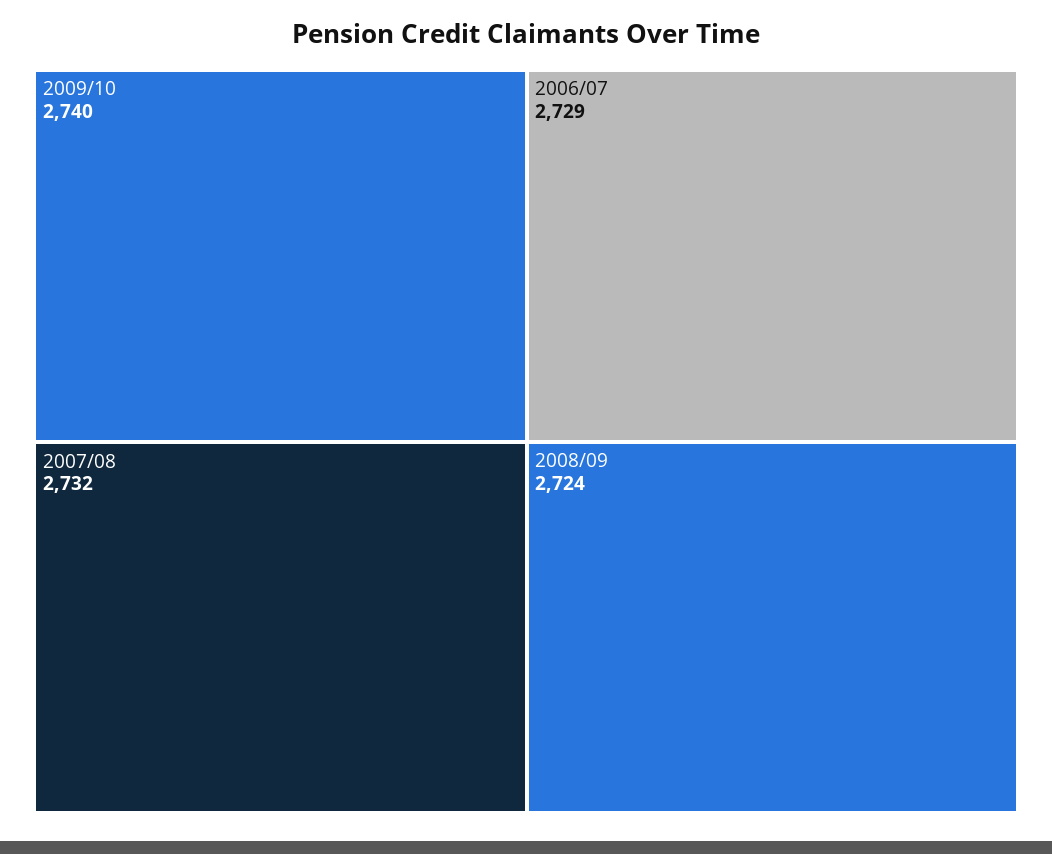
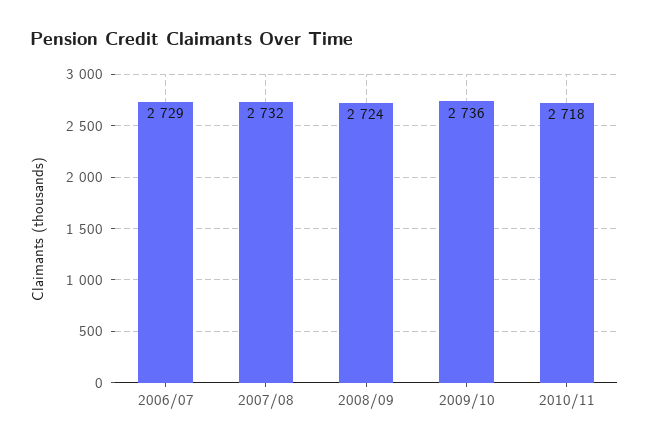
2009/10: 2740 -> 2736
2010/11: none -> 2718

